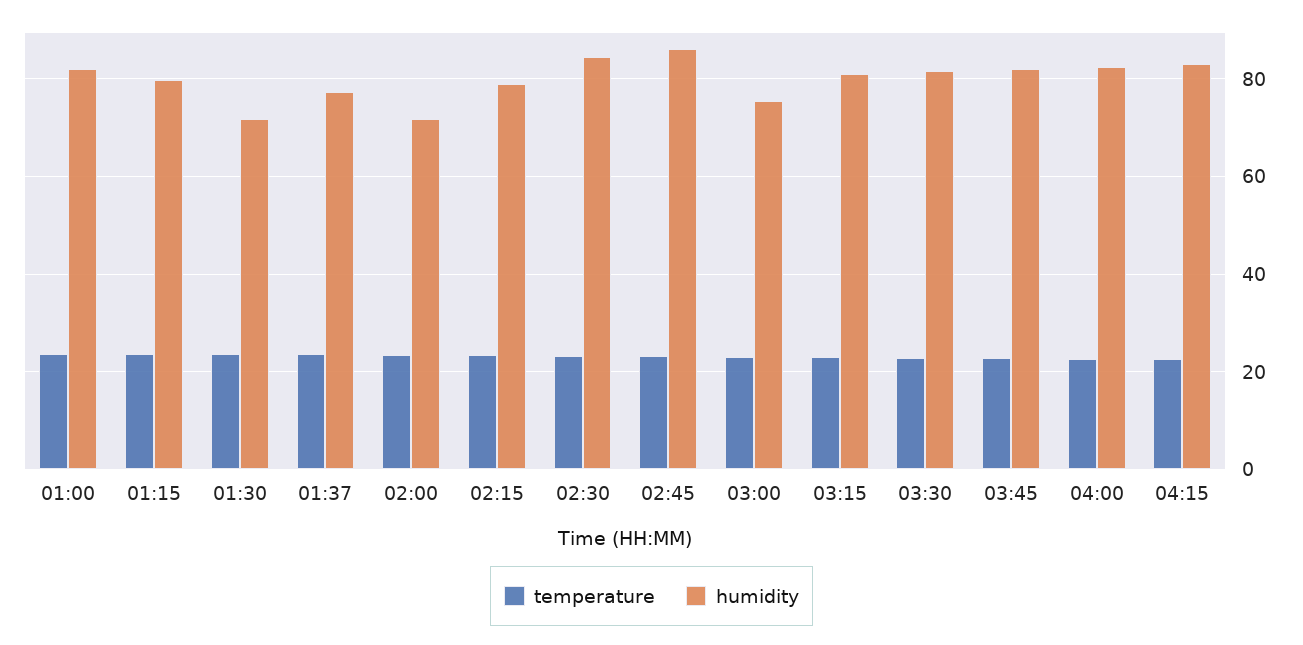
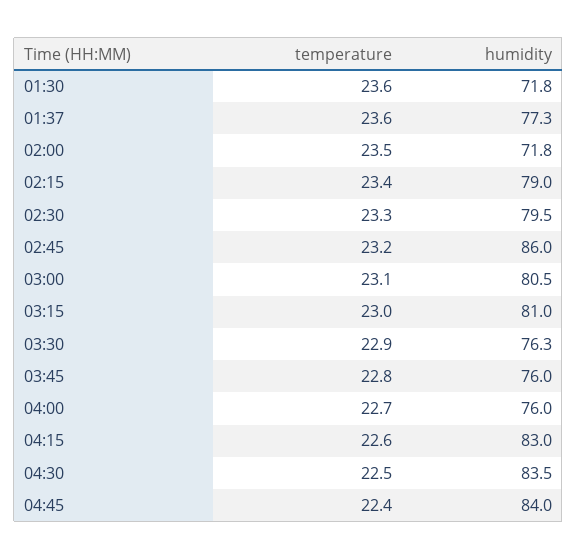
temperature, 01:00: 24 -> none
humidity, 01:00: 82 -> none
temperature, 01:15: 24 -> none
humidity, 01:15: 80 -> none
humidity, 02:30: 84 -> 79.5
humidity, 03:00: 76 -> 80.5
humidity, 03:30: 82 -> 76.3
humidity, 03:45: 82 -> 76
humidity, 04:00: 82 -> 76
temperature, 04:30: none -> 22.5
humidity, 04:30: none -> 83.5
temperature, 04:45: none -> 22.4
humidity, 04:45: none -> 84

